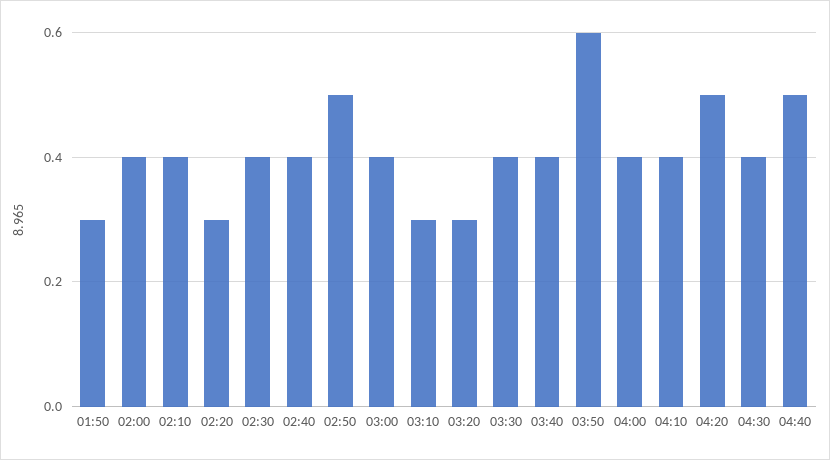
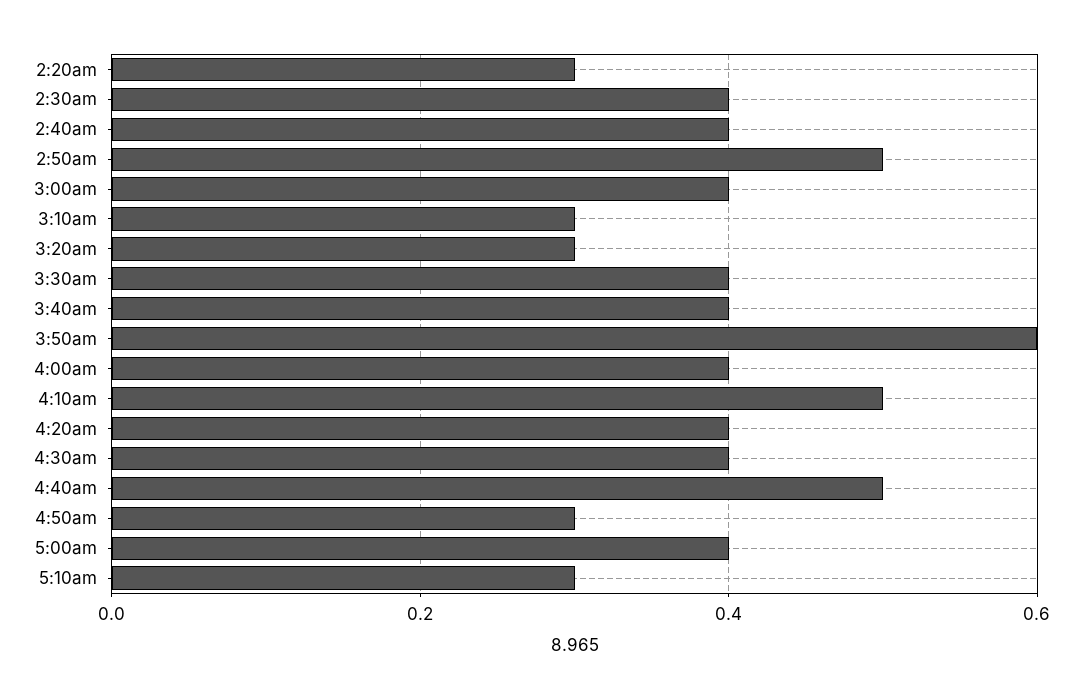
01:50: 0.3 -> none
02:00: 0.4 -> none
02:10: 0.4 -> none
04:10: 0.4 -> 0.5
04:20: 0.5 -> 0.4
4:50am: none -> 0.3
5:00am: none -> 0.4
5:10am: none -> 0.3

